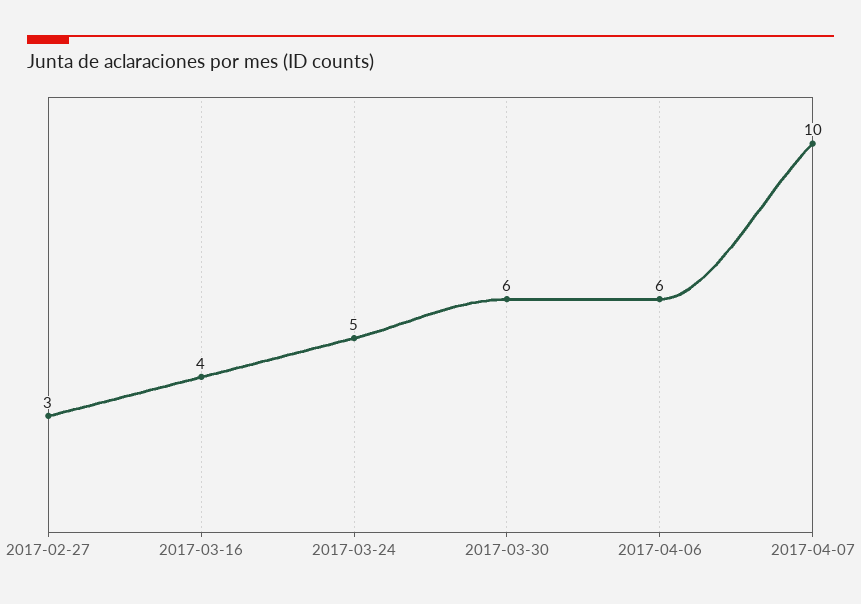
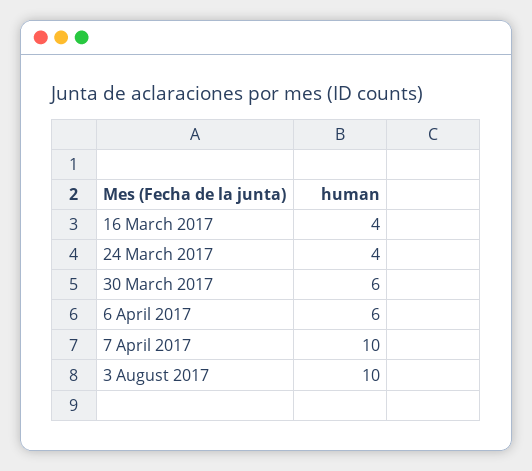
2017-02-27: 3 -> none
2017-03-24: 5 -> 4
3 August 2017: none -> 10

